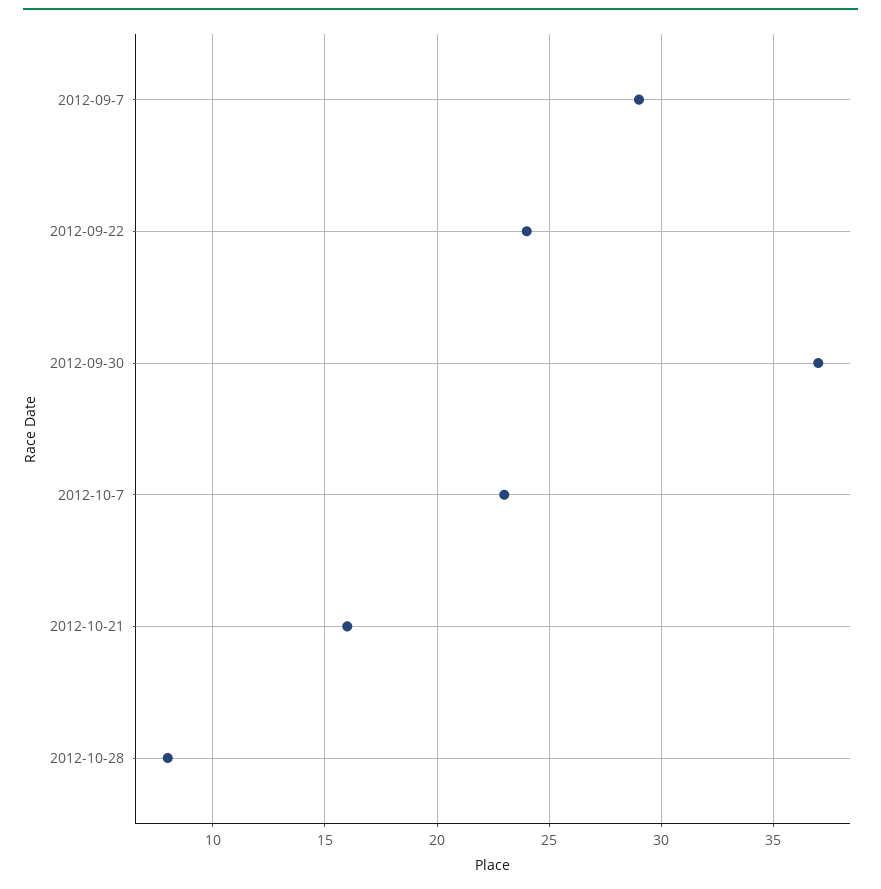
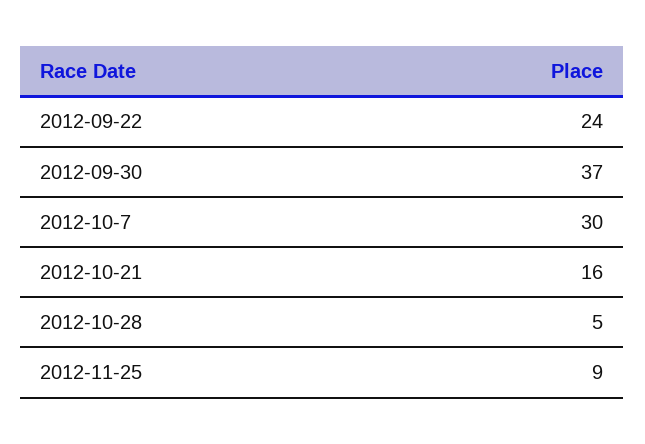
2012-09-7: 29 -> none
2012-10-7: 23 -> 30
2012-10-28: 8 -> 5
2012-11-25: none -> 9

